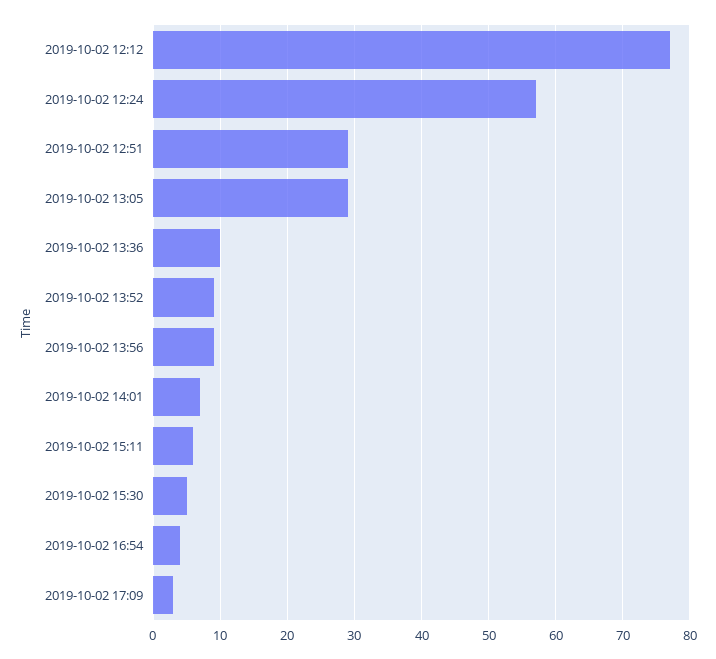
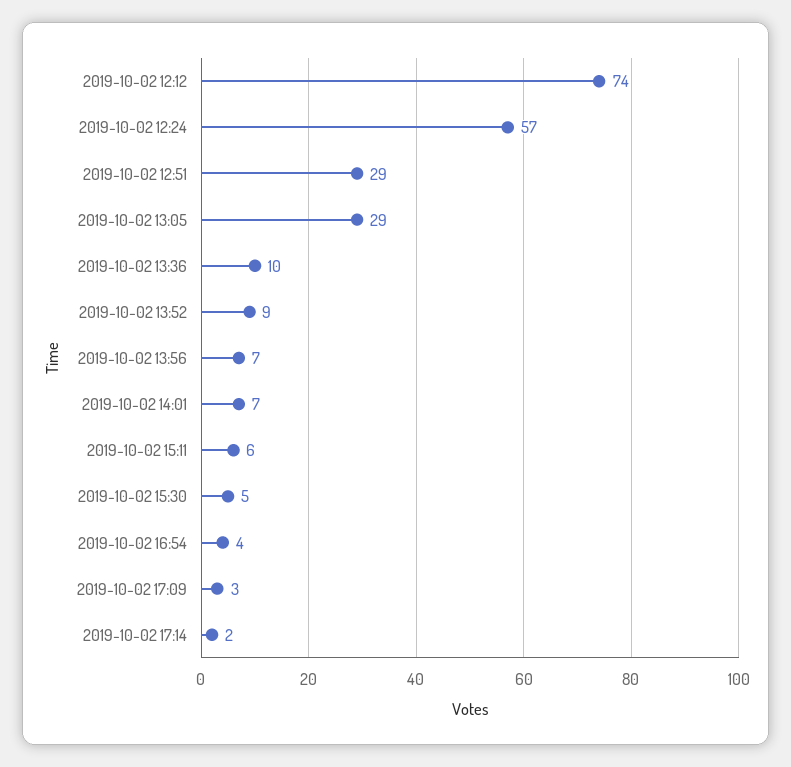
2019-10-02 12:12: 77 -> 74
2019-10-02 13:56: 9 -> 7
2019-10-02 17:14: none -> 2

